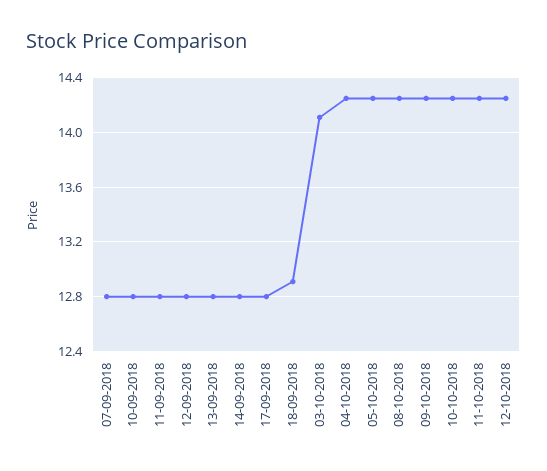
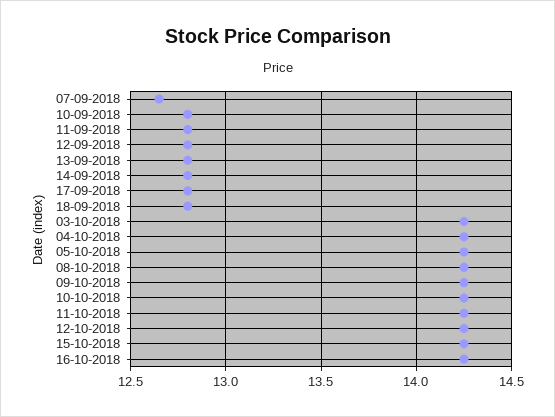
07-09-2018: 12.8 -> 12.65
18-09-2018: 12.9 -> 12.8
03-10-2018: 14.1 -> 14.25
15-10-2018: none -> 14.25
16-10-2018: none -> 14.25

